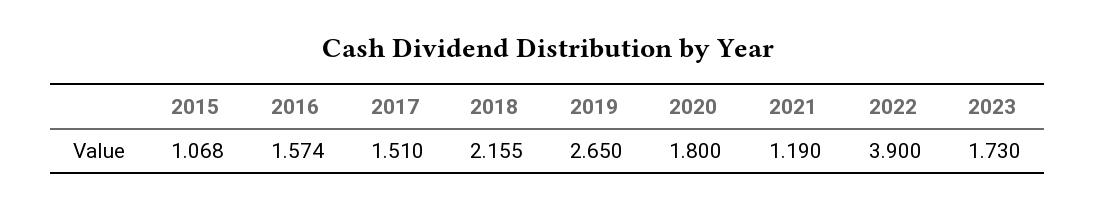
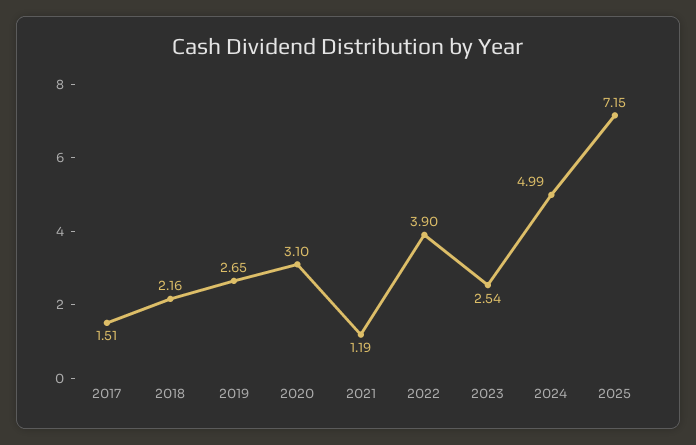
2015: 1.068 -> none
2016: 1.574 -> none
2020: 1.8 -> 3.1
2023: 1.73 -> 2.54
2024: none -> 4.99
2025: none -> 7.15

